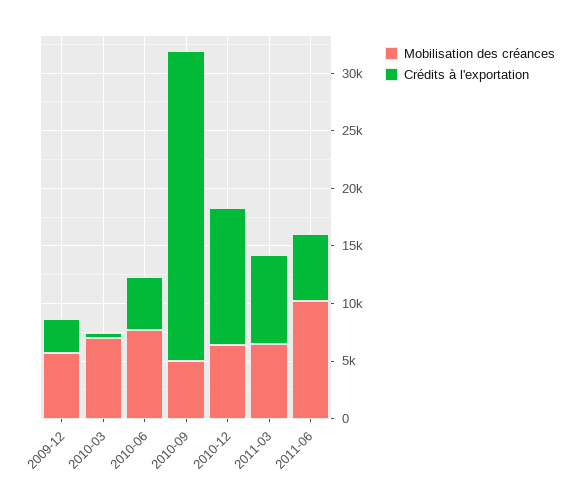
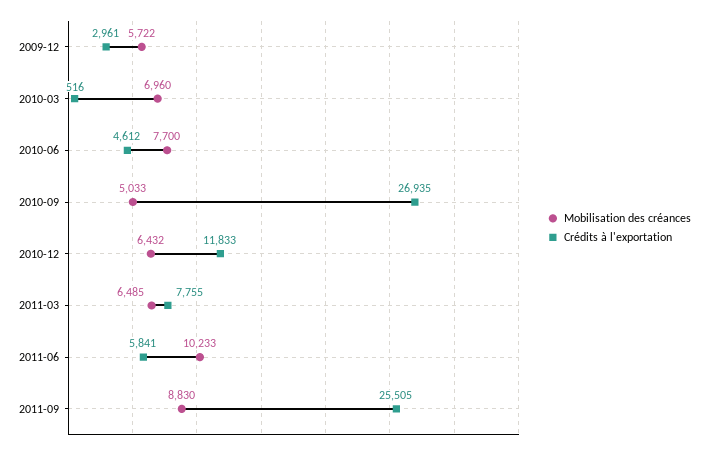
Mobilisation des créances, 2011-09: none -> 8830
Crédits à l'exportation, 2011-09: none -> 25505

